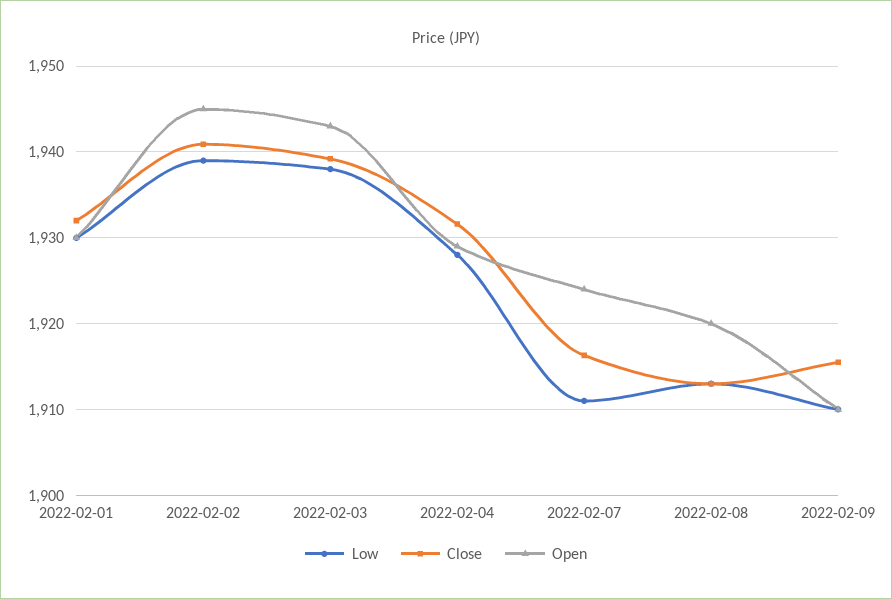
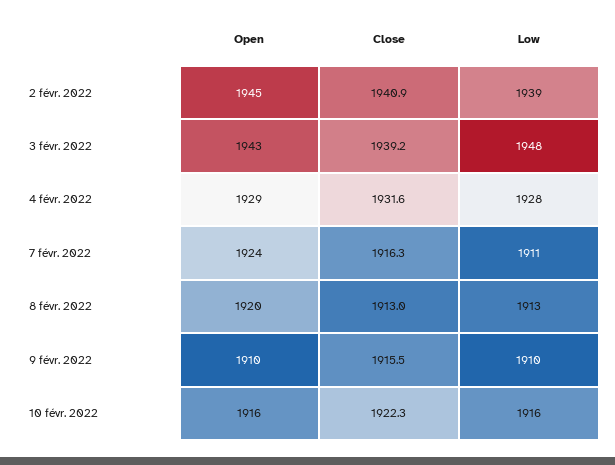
Low, 2022-02-01: 1930 -> none
Close, 2022-02-01: 1932 -> none
Open, 2022-02-01: 1930 -> none
Low, 2022-02-03: 1938 -> 1948
Open, 10 févr. 2022: none -> 1916
Close, 10 févr. 2022: none -> 1922.3
Low, 10 févr. 2022: none -> 1916

